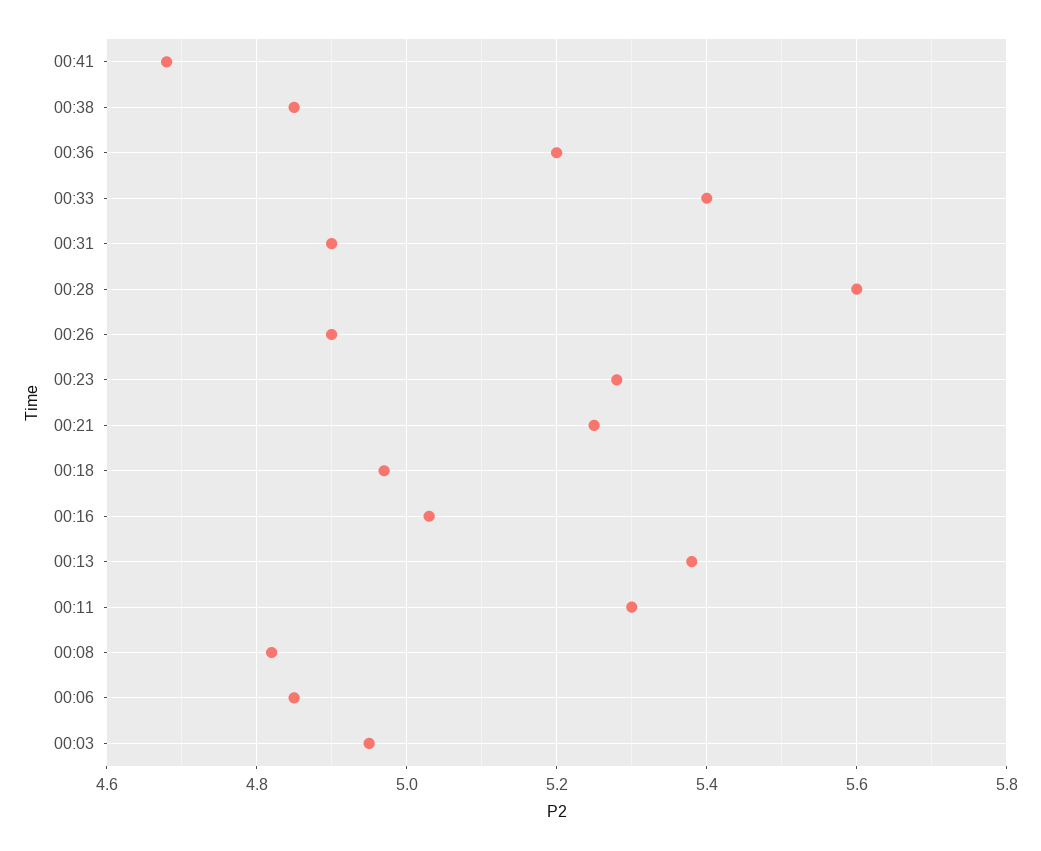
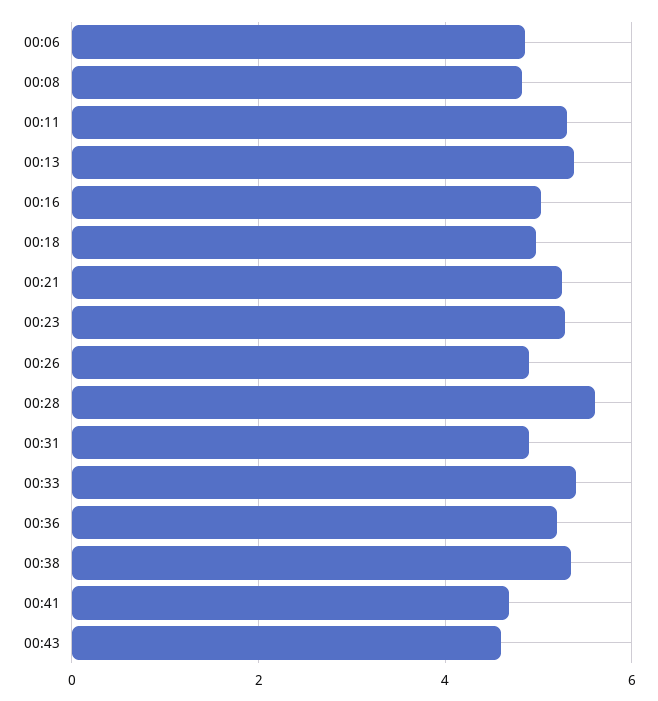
00:38: 4.85 -> 5.4
00:03: 4.95 -> none
00:43: none -> 4.6

